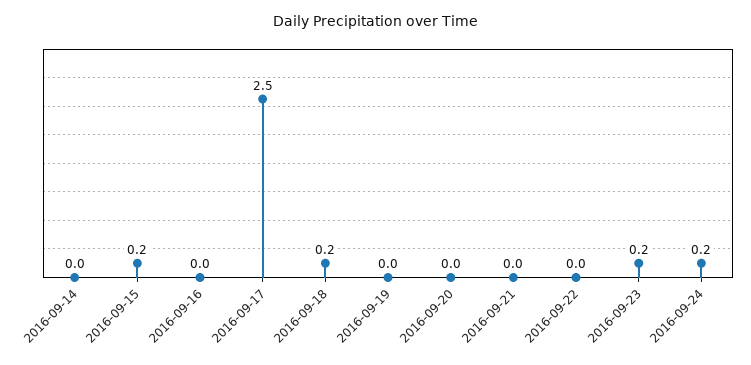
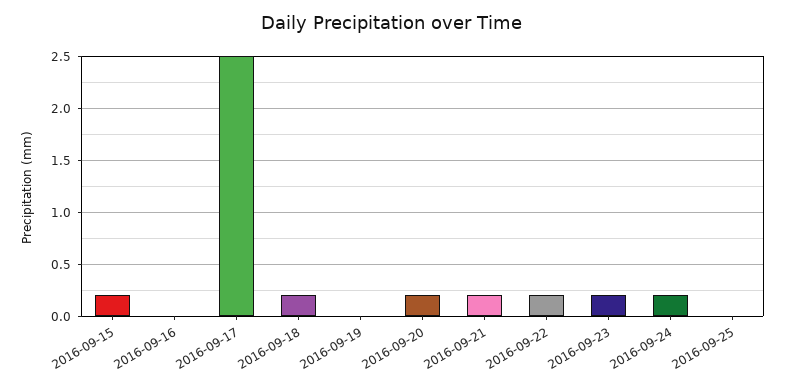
2016-09-14: 0 -> none
2016-09-20: 0 -> 0.2
2016-09-21: 0 -> 0.2
2016-09-22: 0 -> 0.2
2016-09-25: none -> 0

